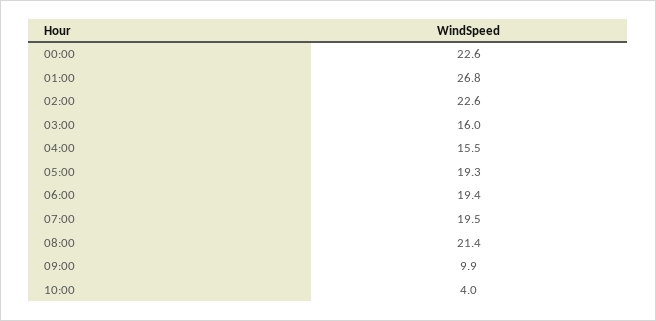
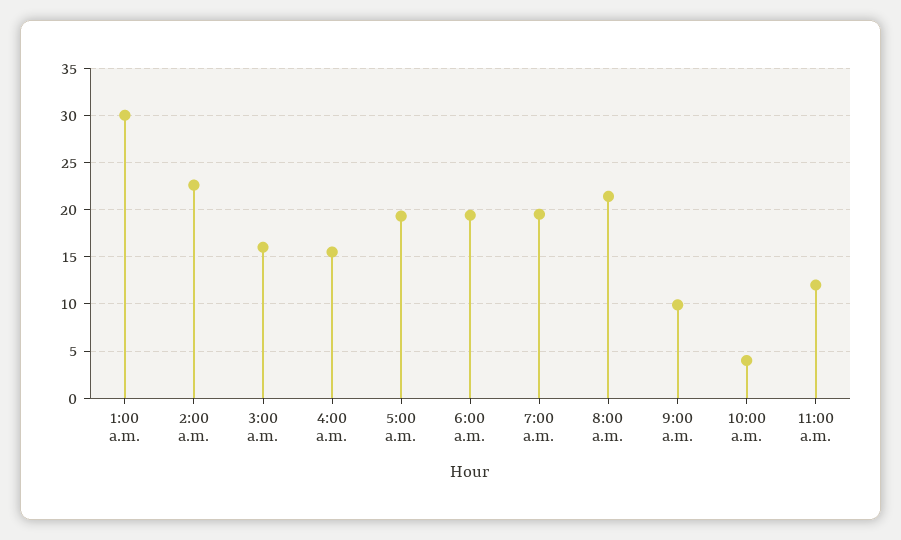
00:00: 22.6 -> none
01:00: 26.8 -> 30
11:00 a.m.: none -> 12

